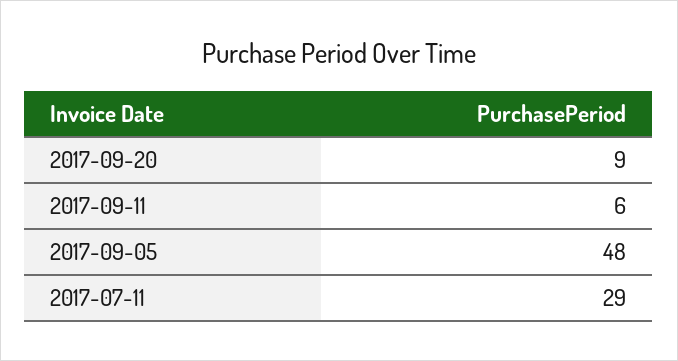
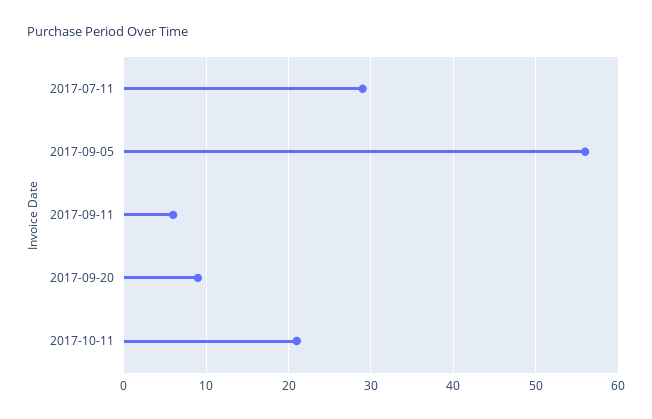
2017-09-05: 48 -> 56
2017-10-11: none -> 21

